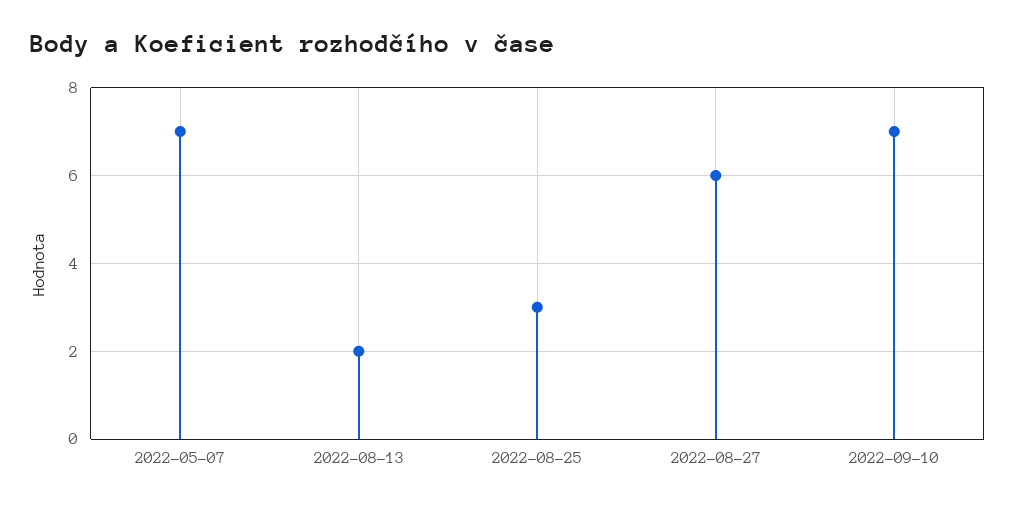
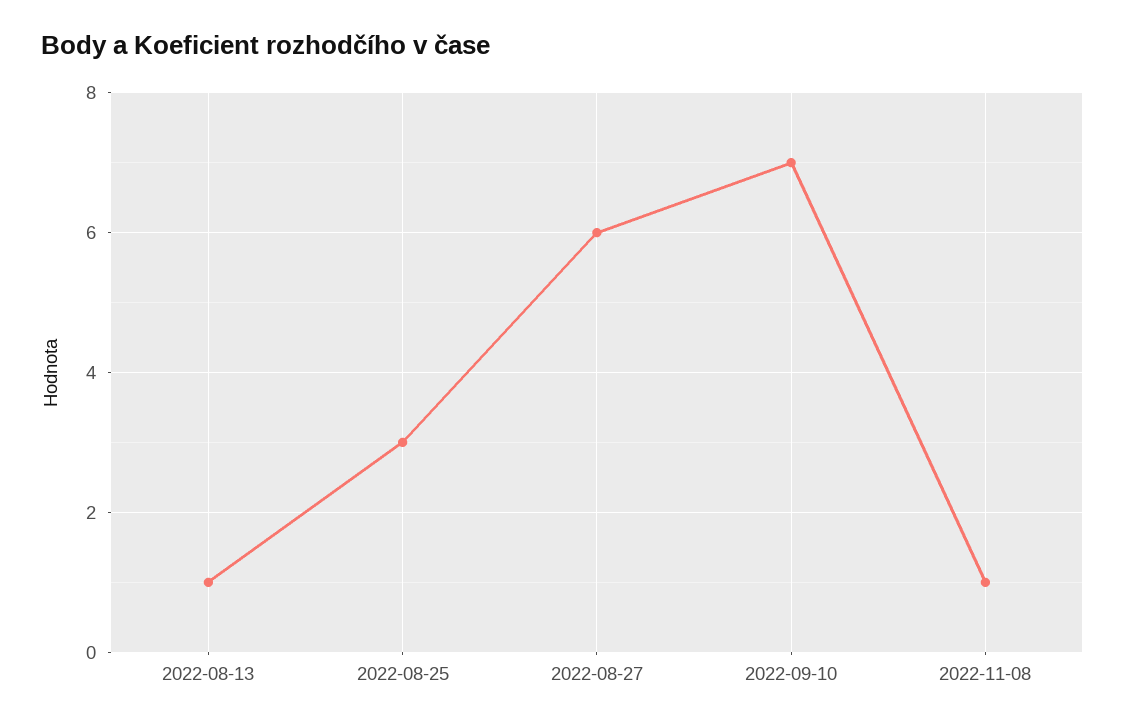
2022-05-07: 7 -> none
2022-08-13: 2 -> 1
2022-11-08: none -> 1

